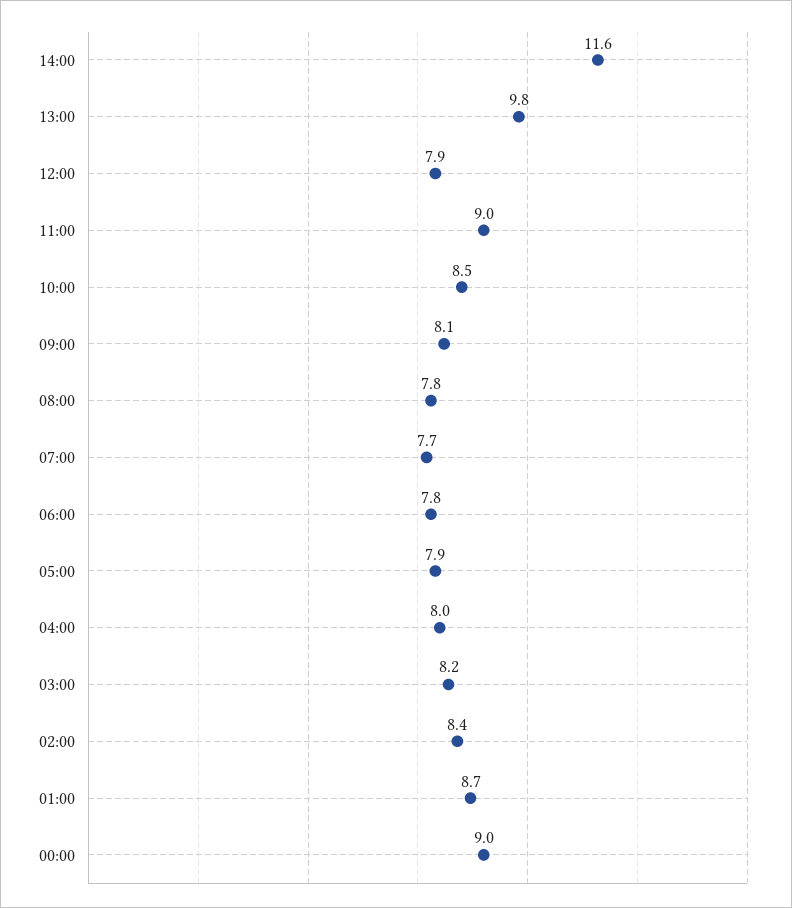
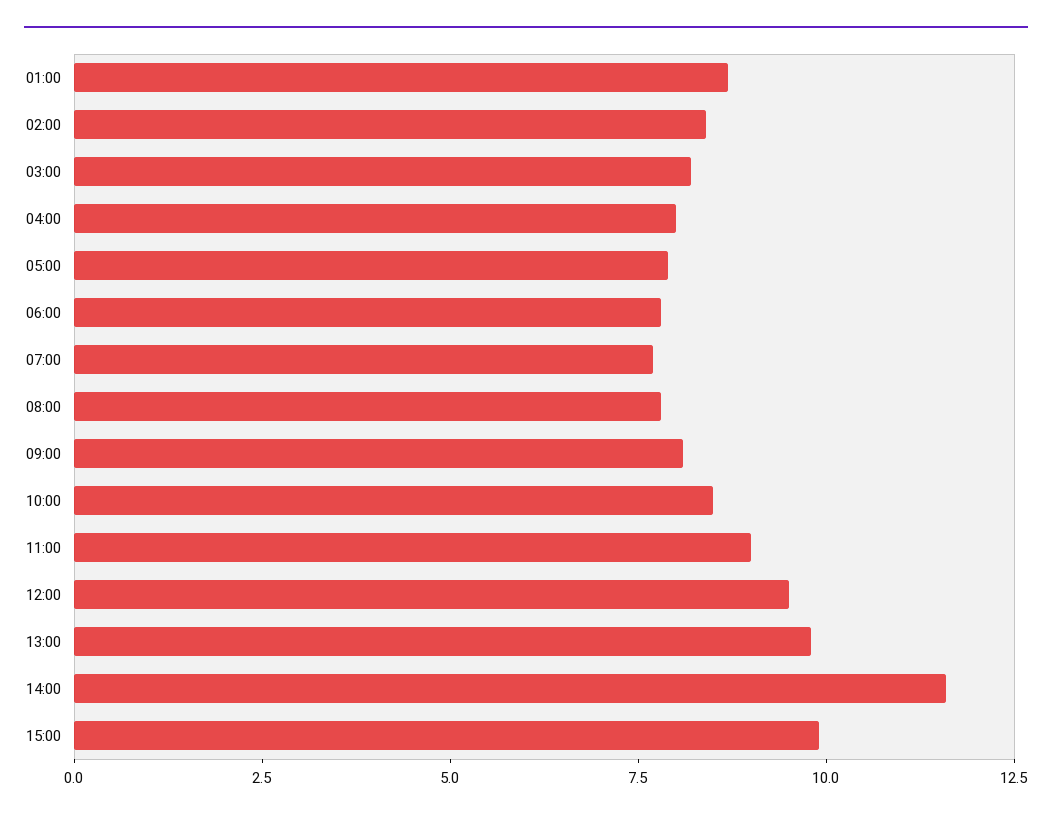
12:00: 7.9 -> 9.5
00:00: 9 -> none
15:00: none -> 10

